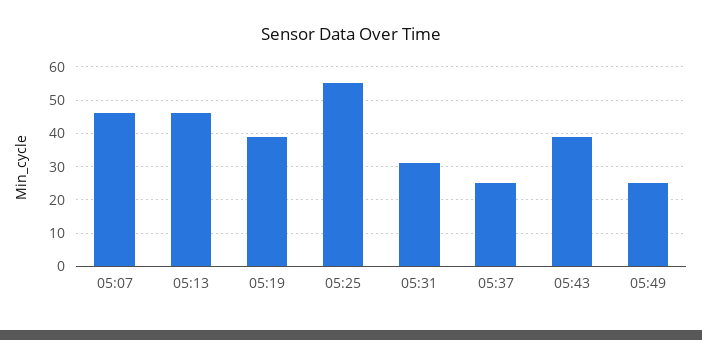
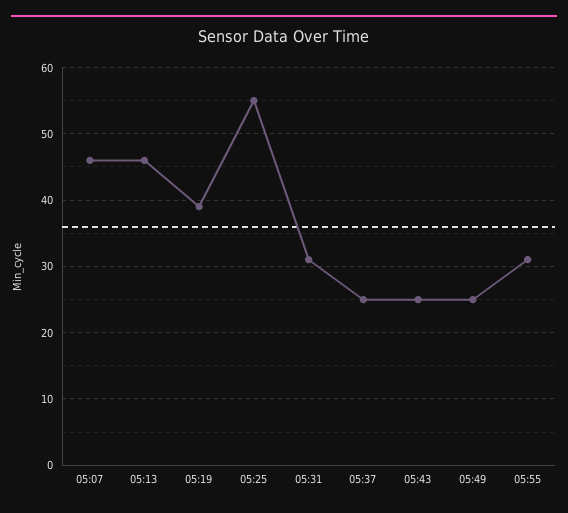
05:43: 40 -> 25
05:55: none -> 31

